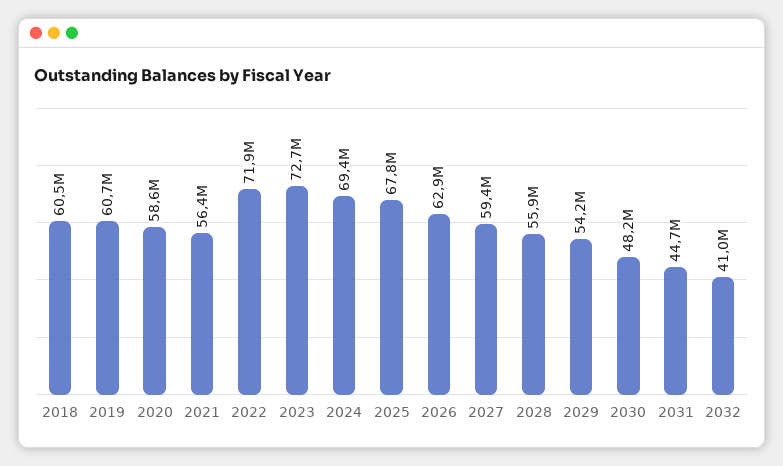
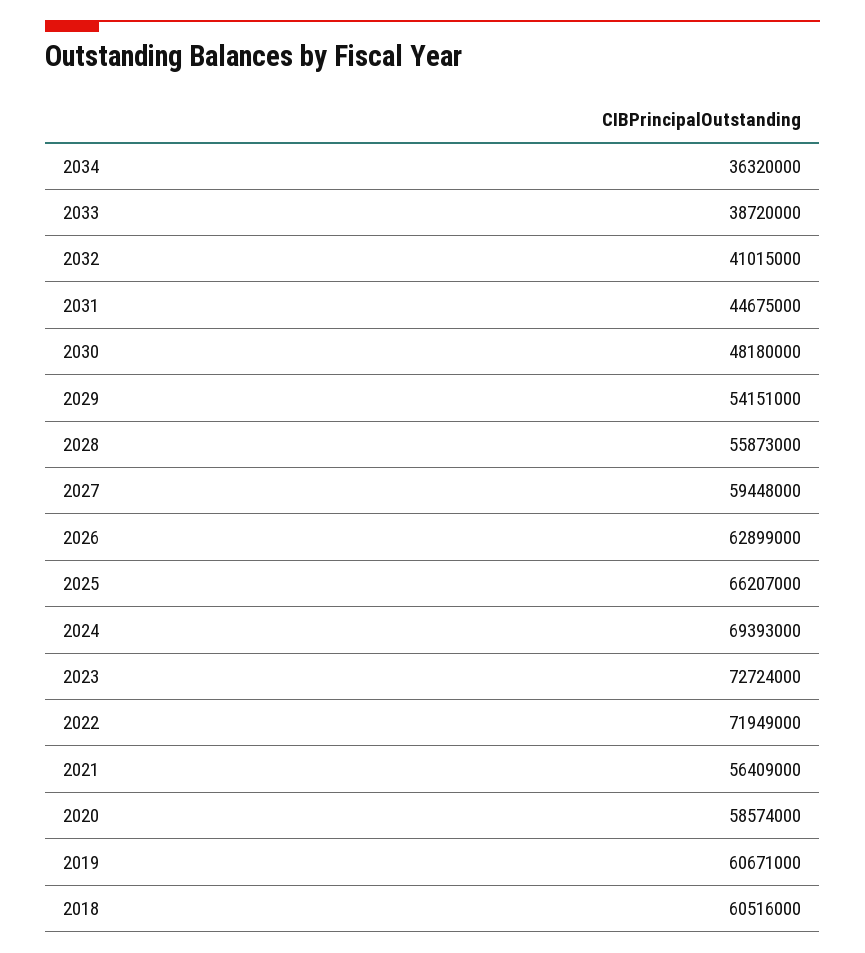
2025: 67800000 -> 66207000
2034: none -> 36320000
2033: none -> 38720000

